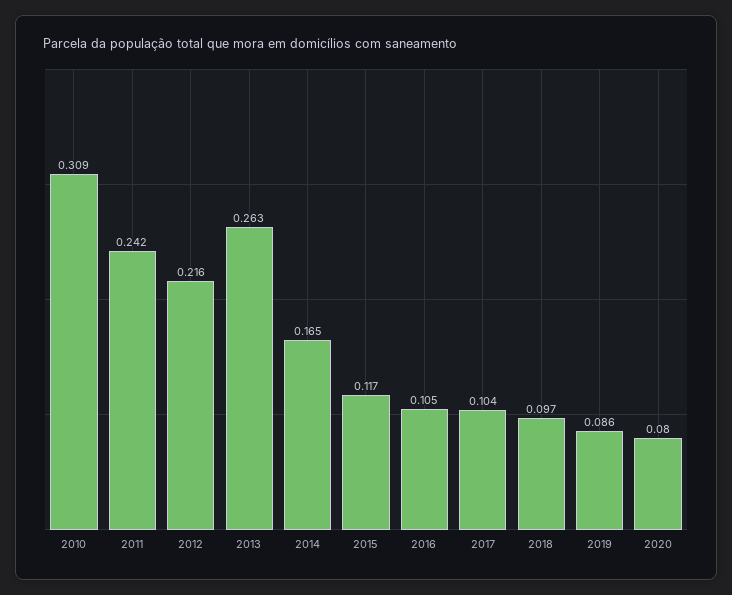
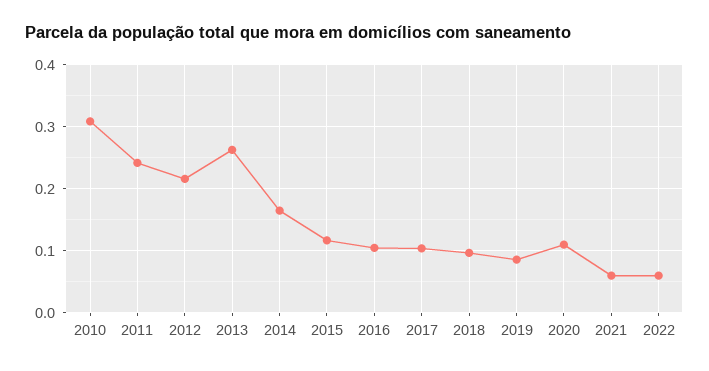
2020: 0.08 -> 0.11
2021: none -> 0.06
2022: none -> 0.06

